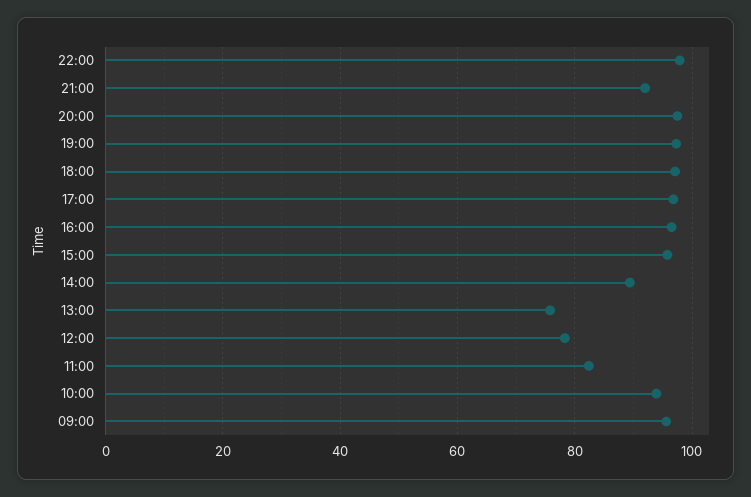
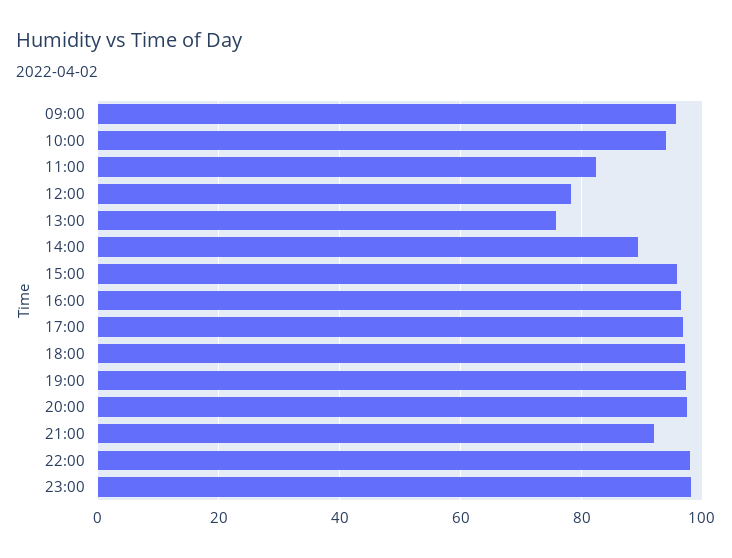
23:00: none -> 98

